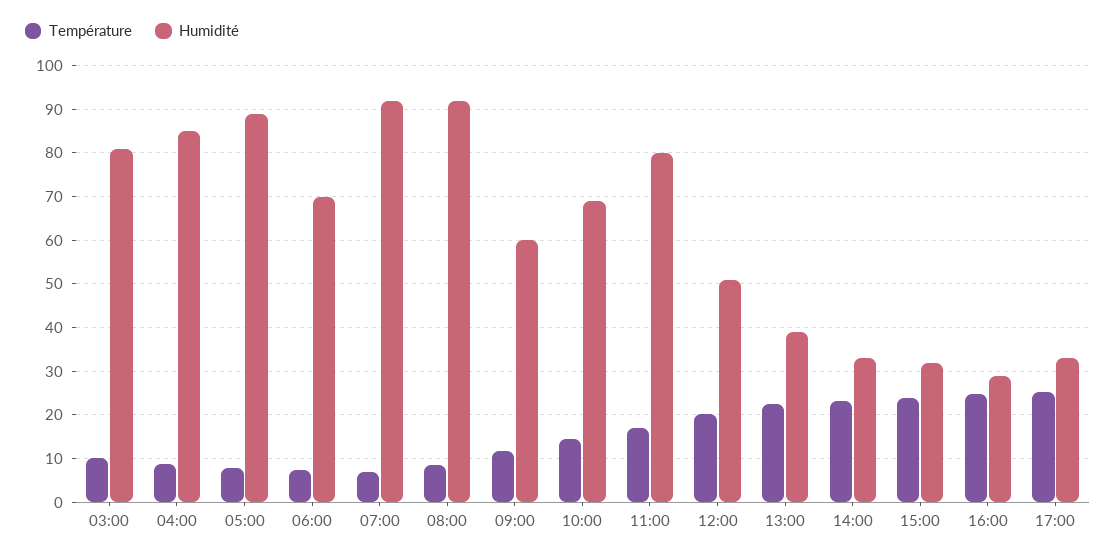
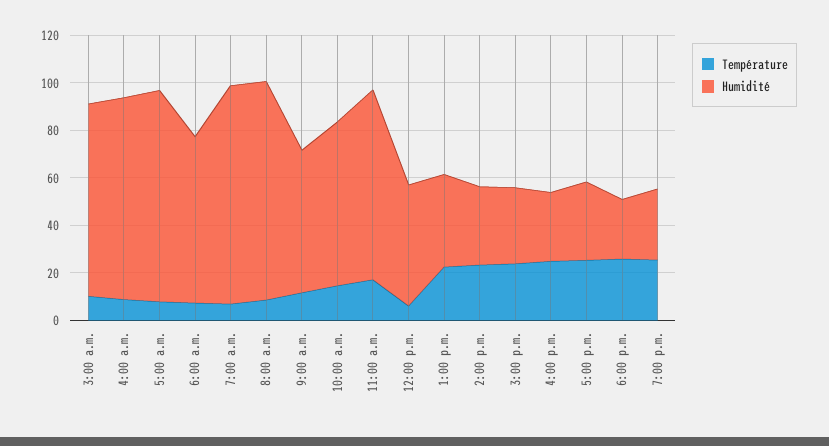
Température, 12:00: 20 -> 5
Température, 6:00 p.m.: none -> 25
Humidité, 6:00 p.m.: none -> 25
Température, 7:00 p.m.: none -> 25
Humidité, 7:00 p.m.: none -> 30

